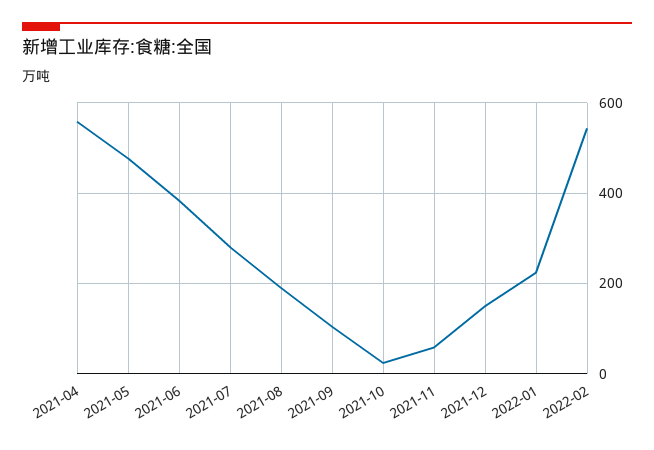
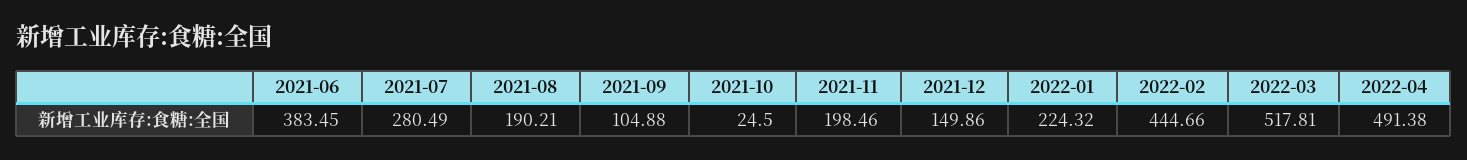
2021-04: 560 -> none
2021-05: 480 -> none
2021-11: 60 -> 198.46
2022-02: 540 -> 444.66
2022-03: none -> 517.81
2022-04: none -> 491.38

